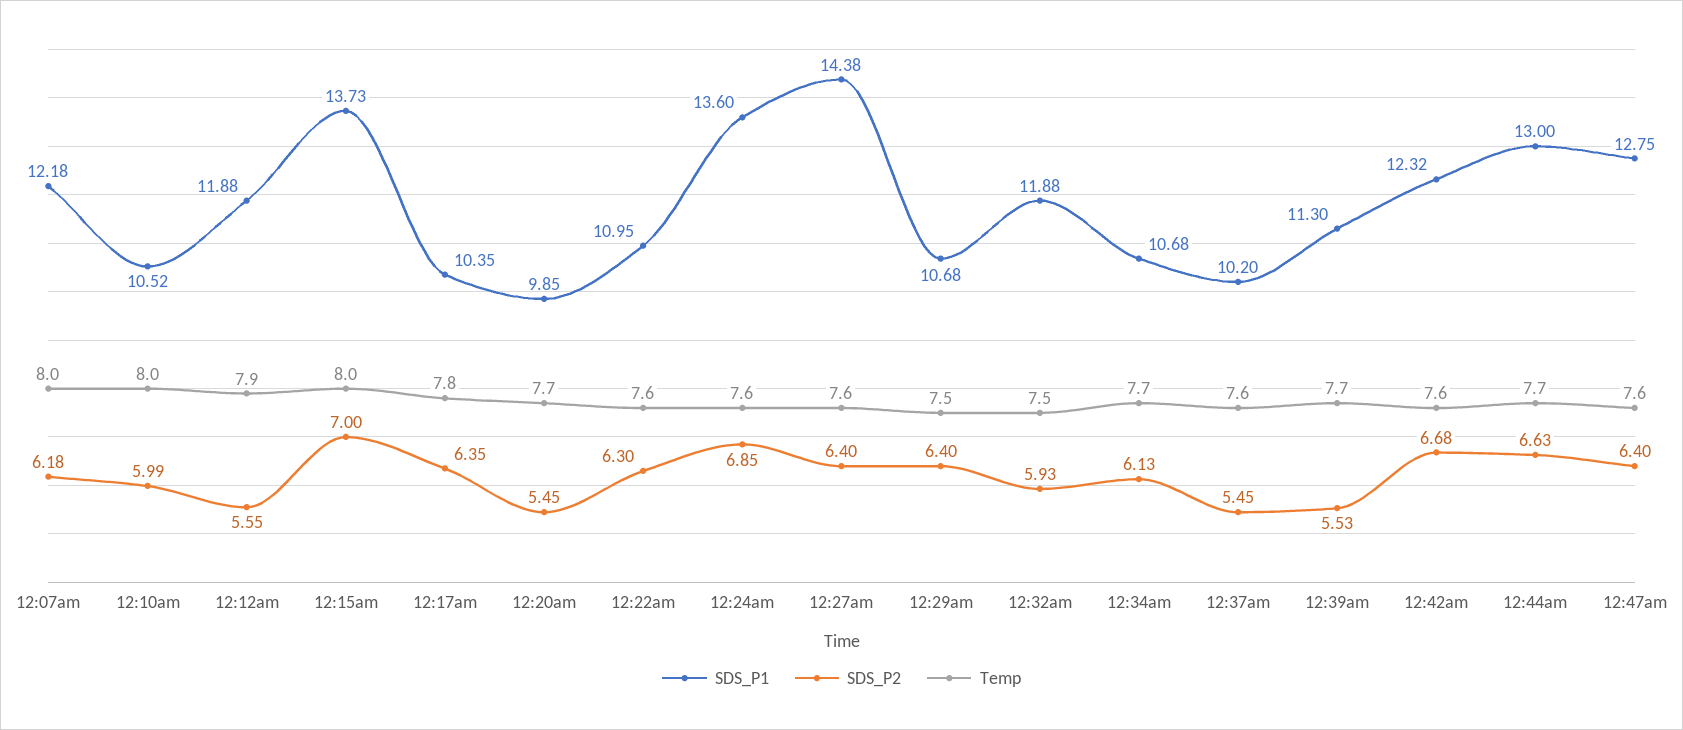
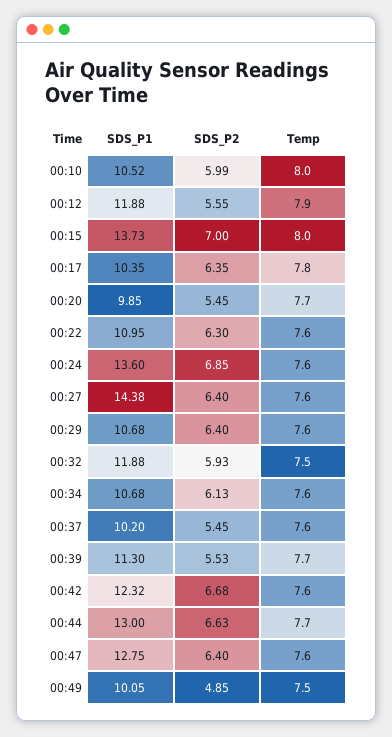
SDS_P1, 12:07am: 12.18 -> none
SDS_P2, 12:07am: 6.18 -> none
Temp, 12:07am: 8 -> none
Temp, 12:29am: 7.5 -> 7.6
Temp, 12:34am: 7.7 -> 7.6
SDS_P1, 00:49: none -> 10.05
SDS_P2, 00:49: none -> 4.85
Temp, 00:49: none -> 7.5

